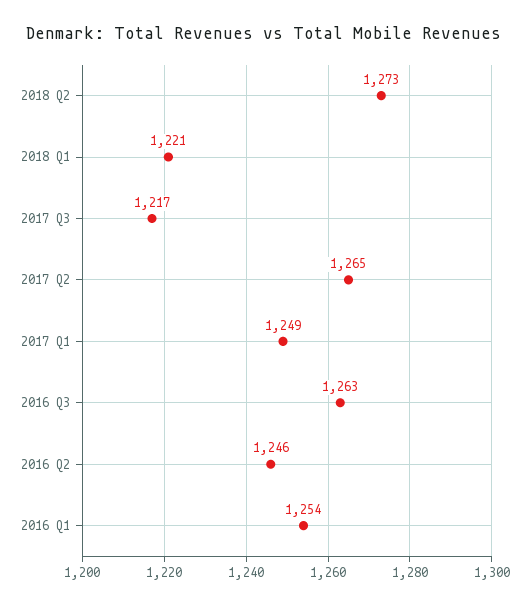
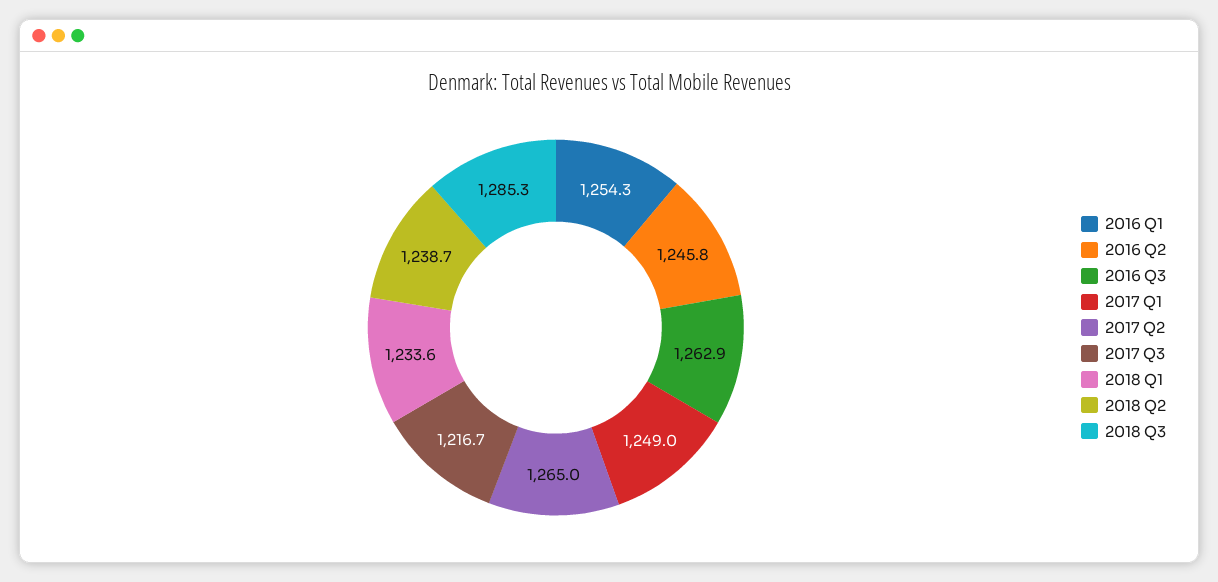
2018 Q2: 1273 -> 1238.7
2018 Q1: 1221 -> 1233.6
2018 Q3: none -> 1285.3

